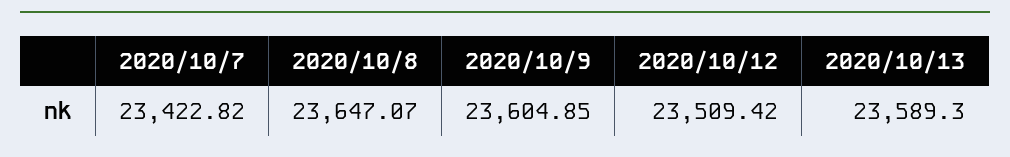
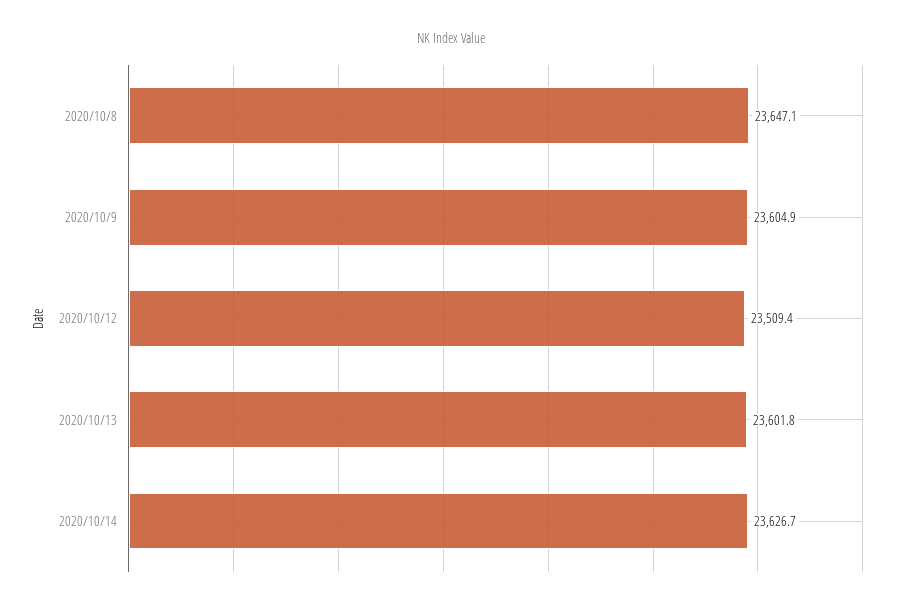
2020/10/7: 23422.82 -> none
2020/10/13: 23589.3 -> 23601.8
2020/10/14: none -> 23626.7

